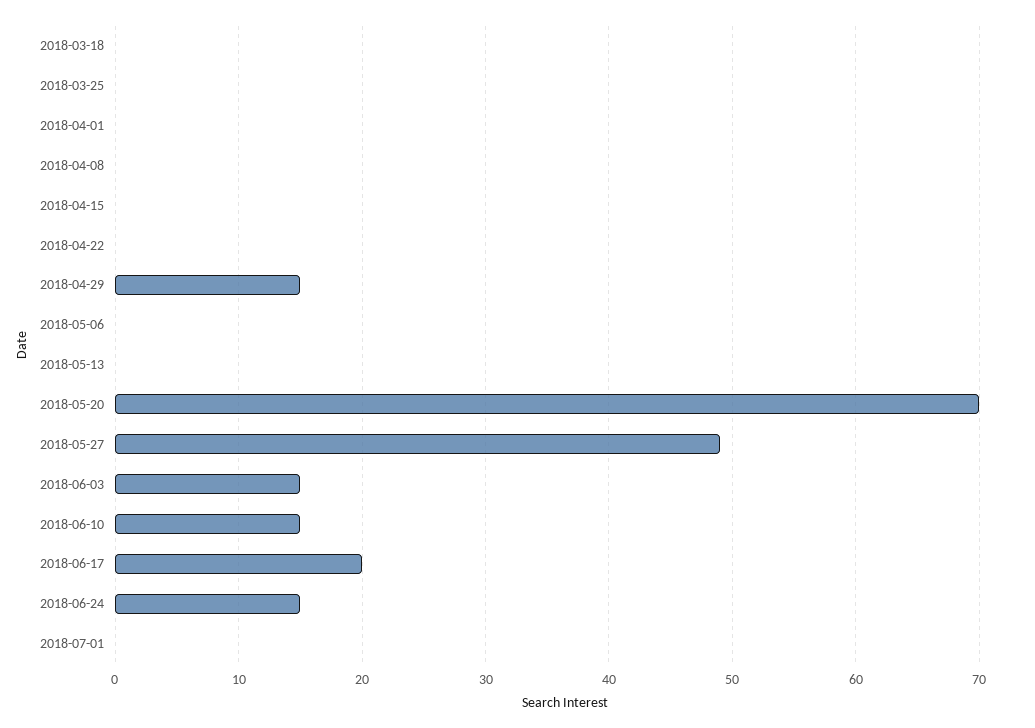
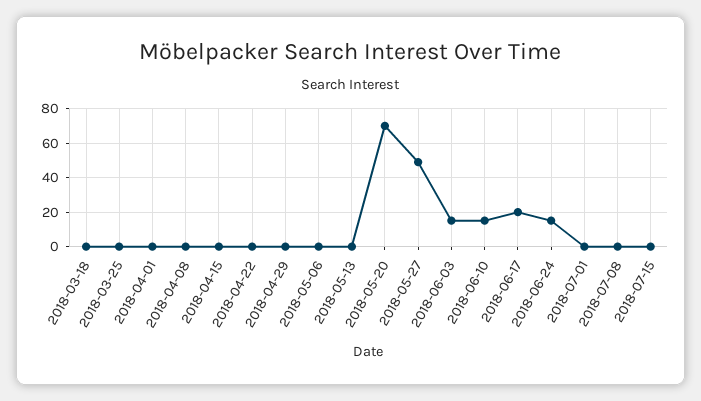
2018-04-29: 15 -> 0
2018-07-08: none -> 0
2018-07-15: none -> 0

